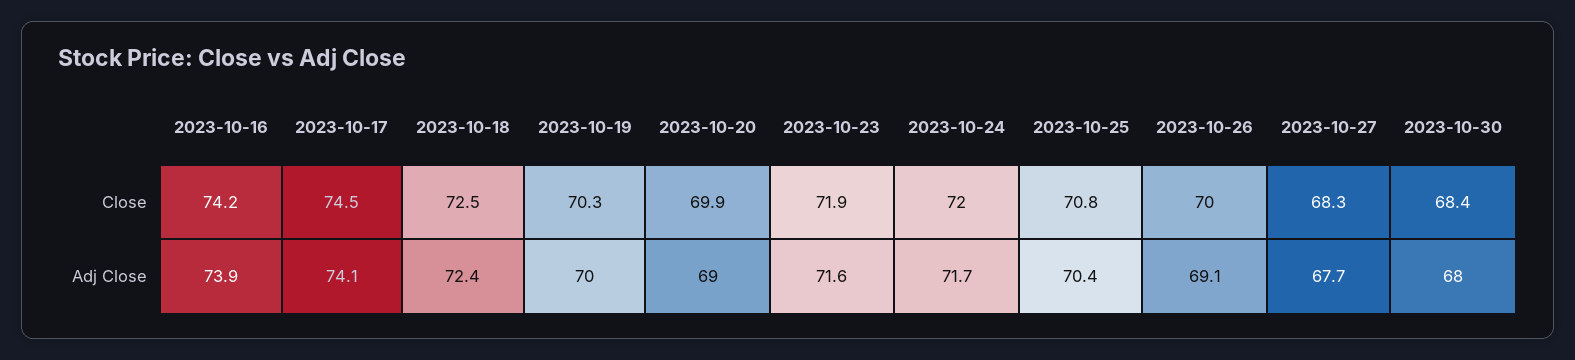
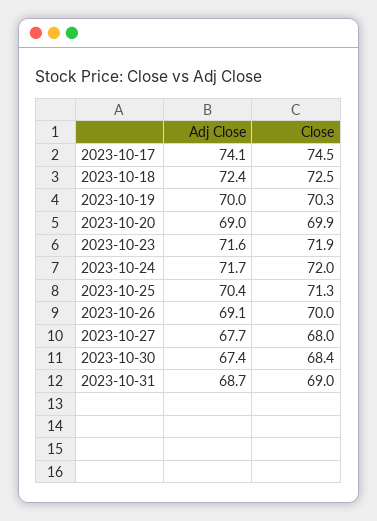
2023-10-16, Close: 74.2 -> none
2023-10-25, Close: 70.8 -> 71.3
2023-10-27, Close: 68.3 -> 68
2023-10-16, Adj Close: 73.9 -> none
2023-10-30, Adj Close: 68 -> 67.4
2023-10-31, Adj Close: none -> 68.7
2023-10-31, Close: none -> 69

